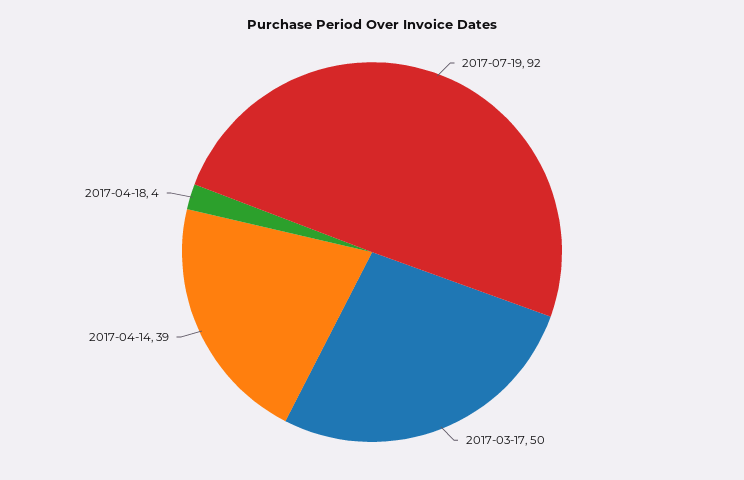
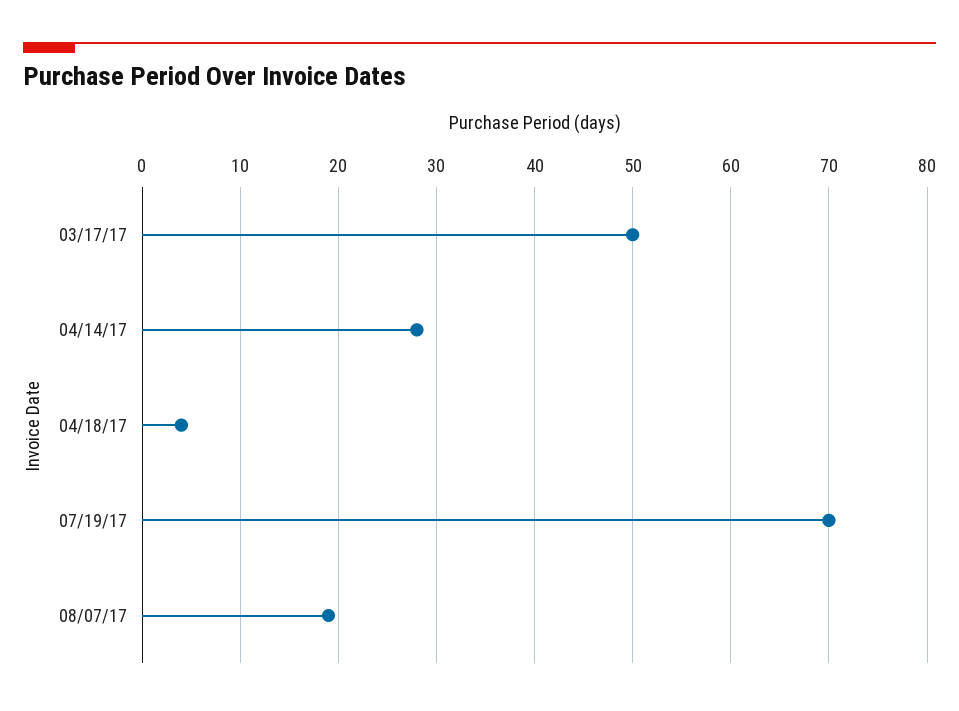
2017-07-19: 92 -> 70
2017-04-14: 39 -> 28
08/07/17: none -> 19

